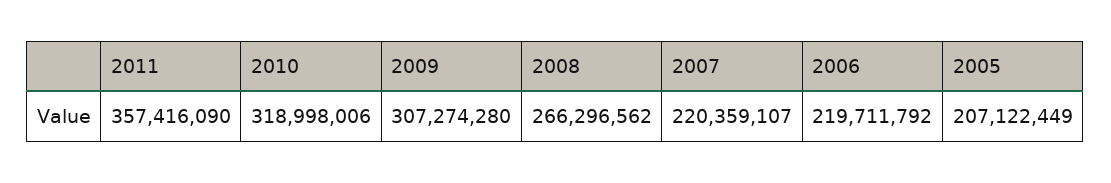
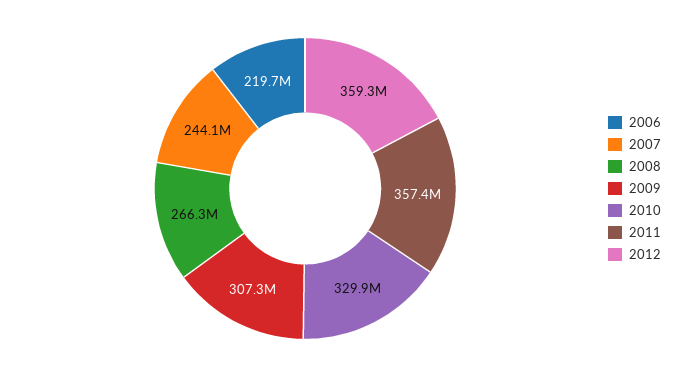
2010: 318998006 -> 329900000
2007: 220359107 -> 244100000
2005: 207122449 -> none
2012: none -> 359300000

